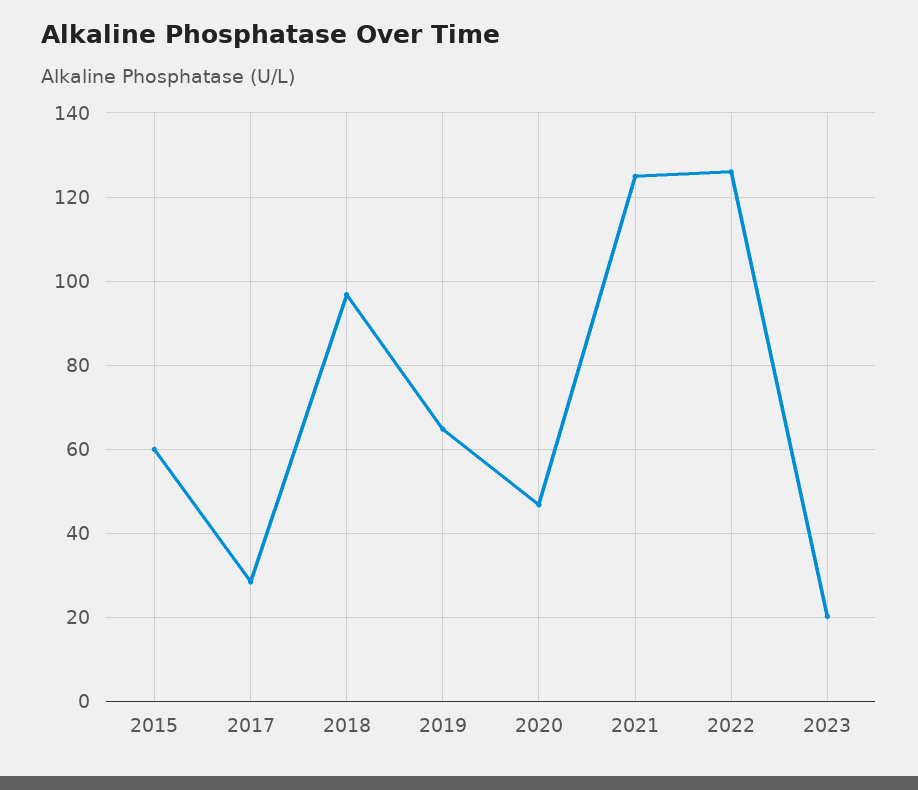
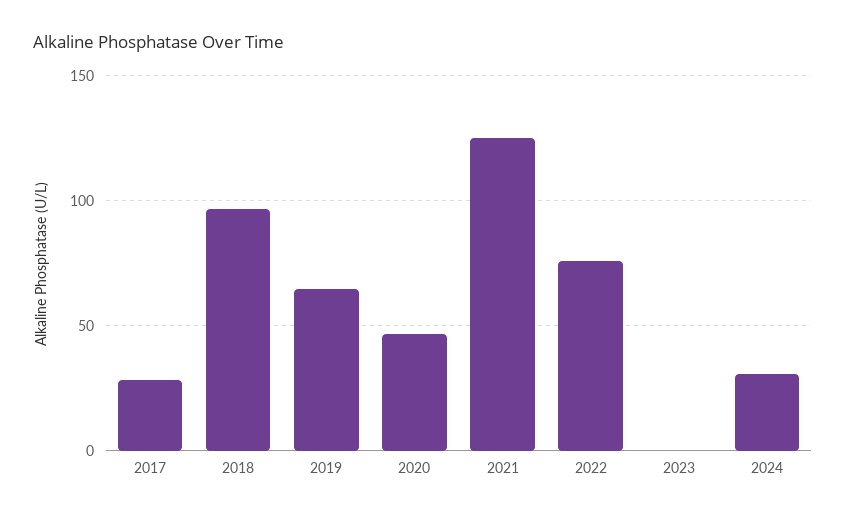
2015: 60 -> none
2022: 126 -> 75
2023: 20 -> 0
2024: none -> 30

